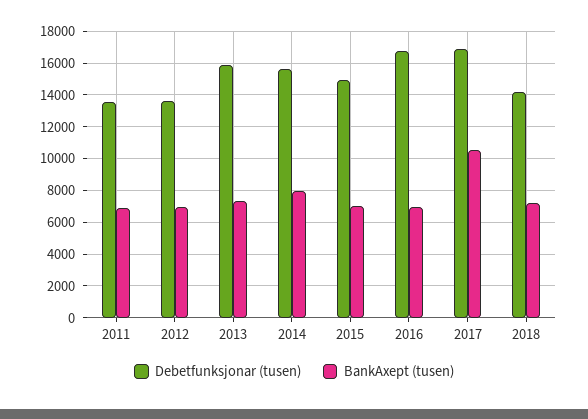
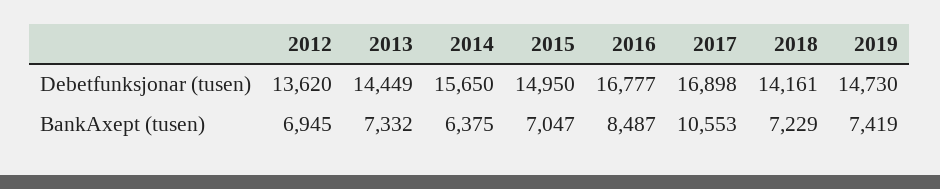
Debetfunksjonar (tusen), 2011: 13500 -> none
BankAxept (tusen), 2011: 7000 -> none
Debetfunksjonar (tusen), 2013: 16000 -> 14449
BankAxept (tusen), 2014: 8000 -> 6375
BankAxept (tusen), 2016: 7000 -> 8487
Debetfunksjonar (tusen), 2019: none -> 14730
BankAxept (tusen), 2019: none -> 7419

